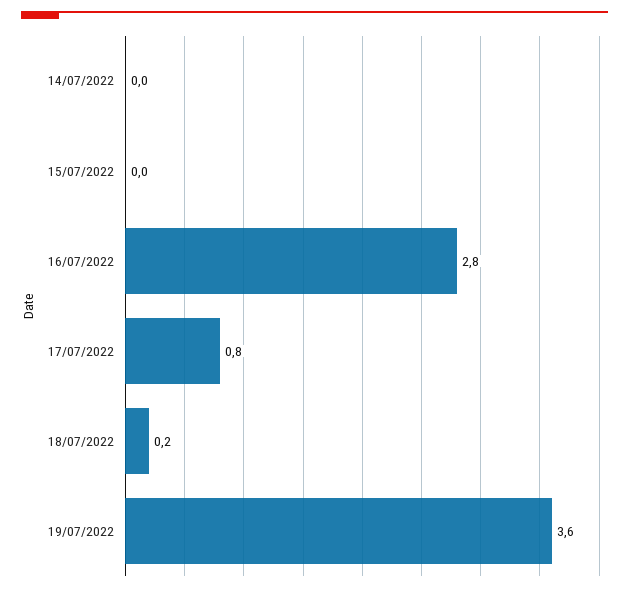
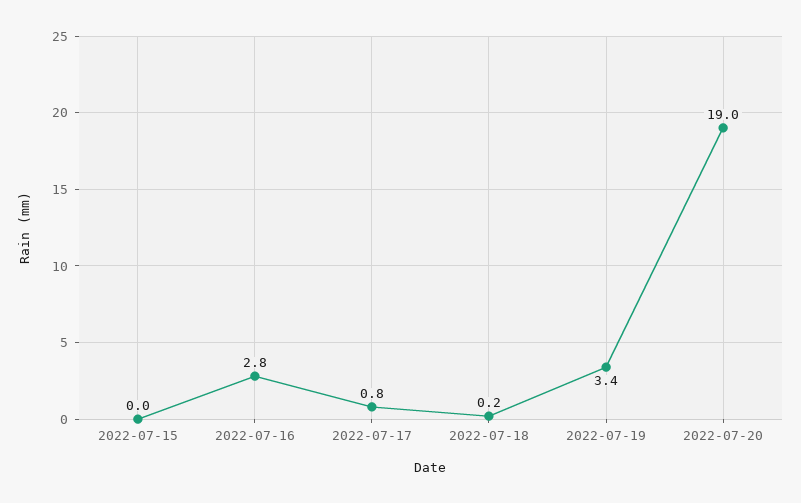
14/07/2022: 0 -> none
19/07/2022: 3.6 -> 3.4
2022-07-20: none -> 19

